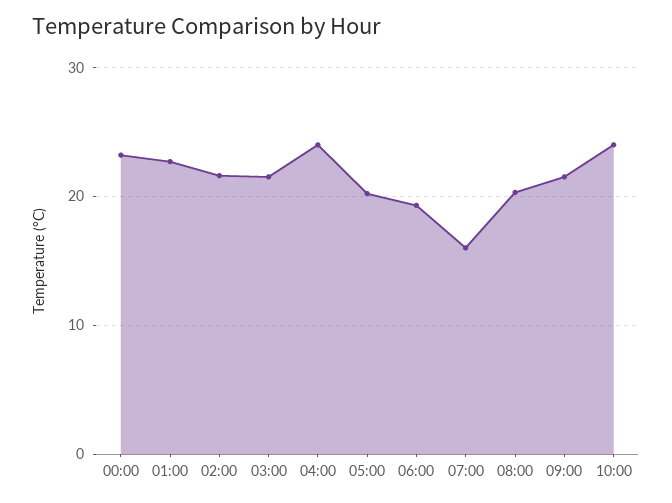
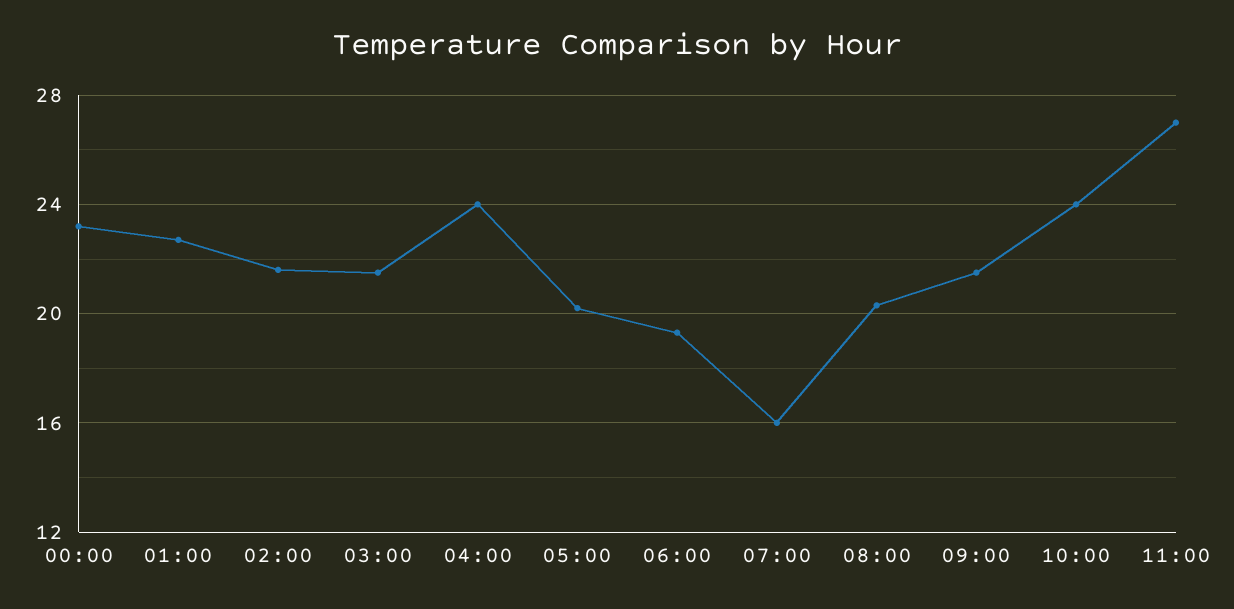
11:00: none -> 27

